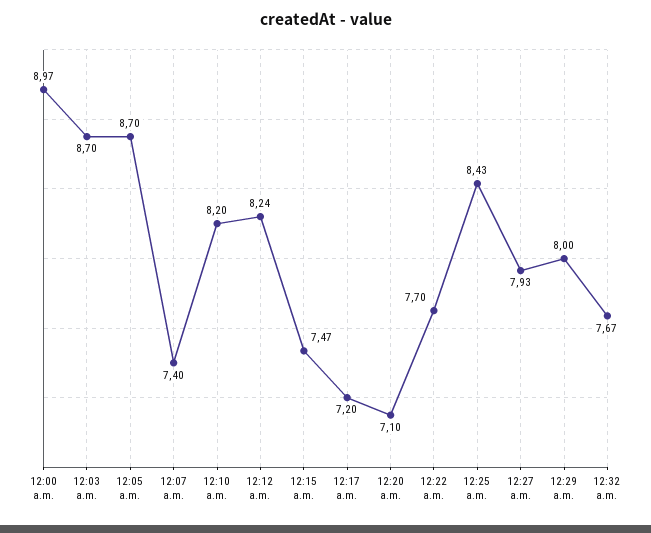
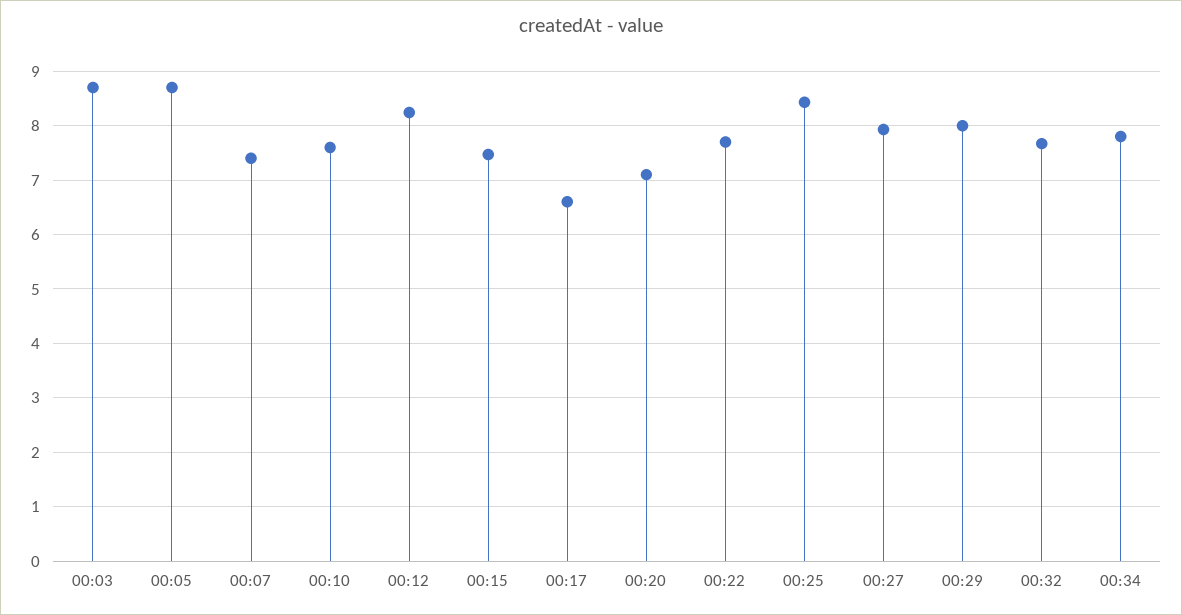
12:00 a.m.: 8.97 -> none
12:10 a.m.: 8.2 -> 7.6
12:17 a.m.: 7.2 -> 6.6
00:34: none -> 7.8

